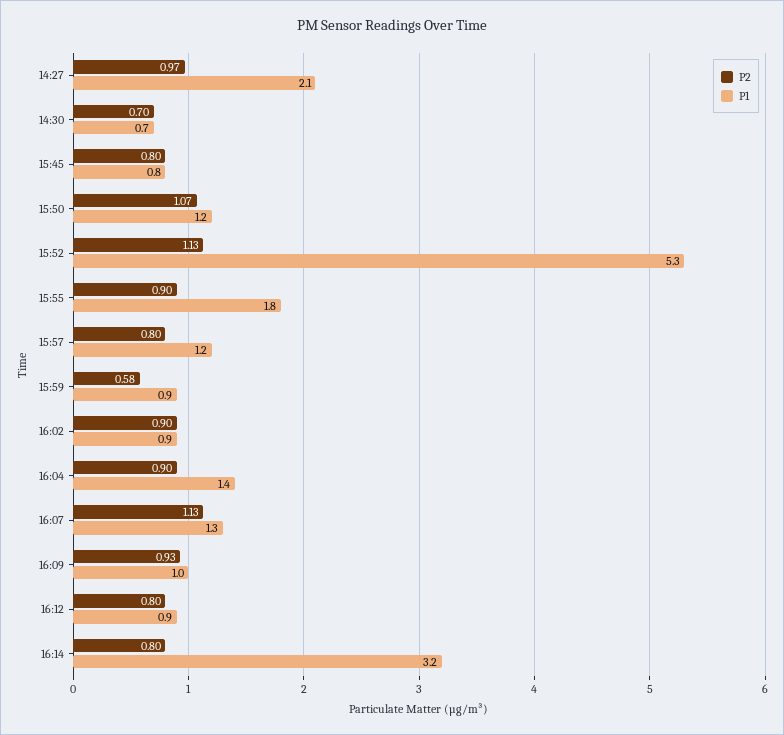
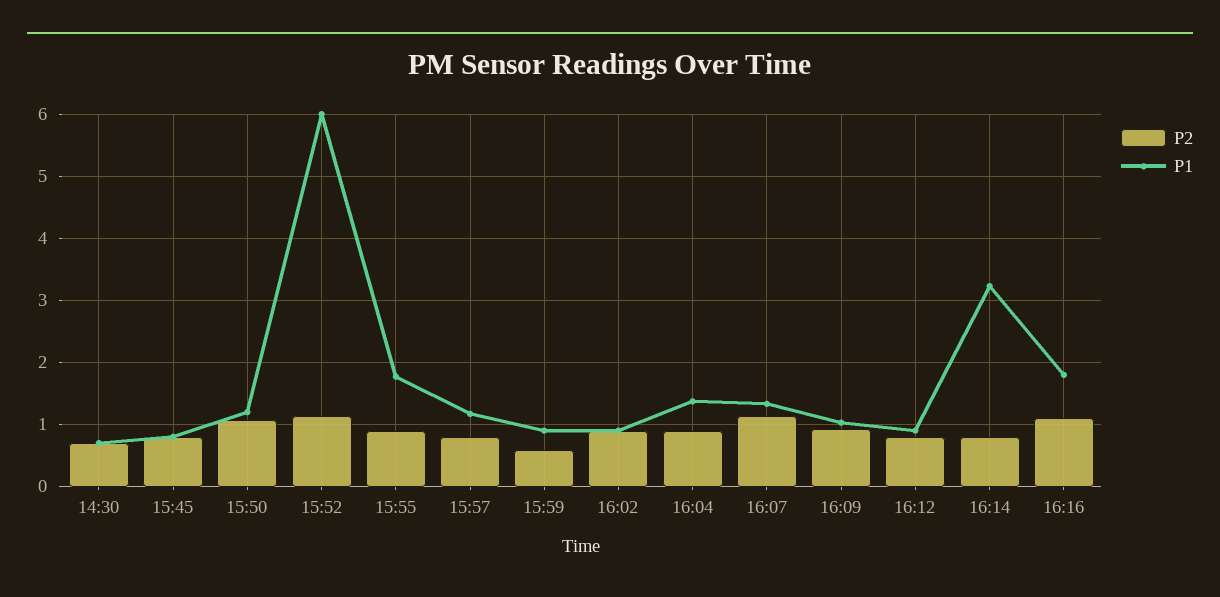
P2, 14:27: 0.97 -> none
P1, 14:27: 2.1 -> none
P1, 15:52: 5.3 -> 6
P2, 16:16: none -> 1.1
P1, 16:16: none -> 1.8

